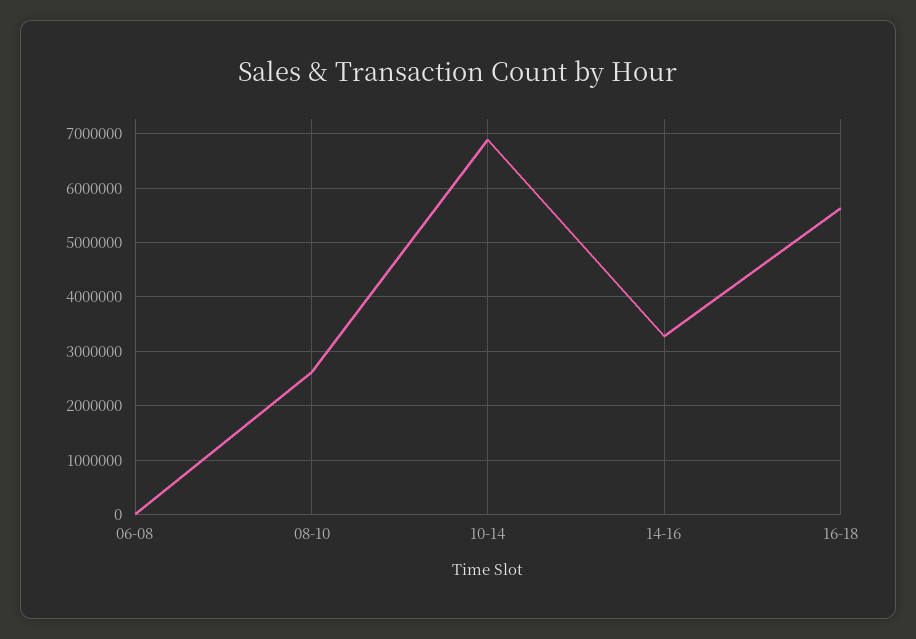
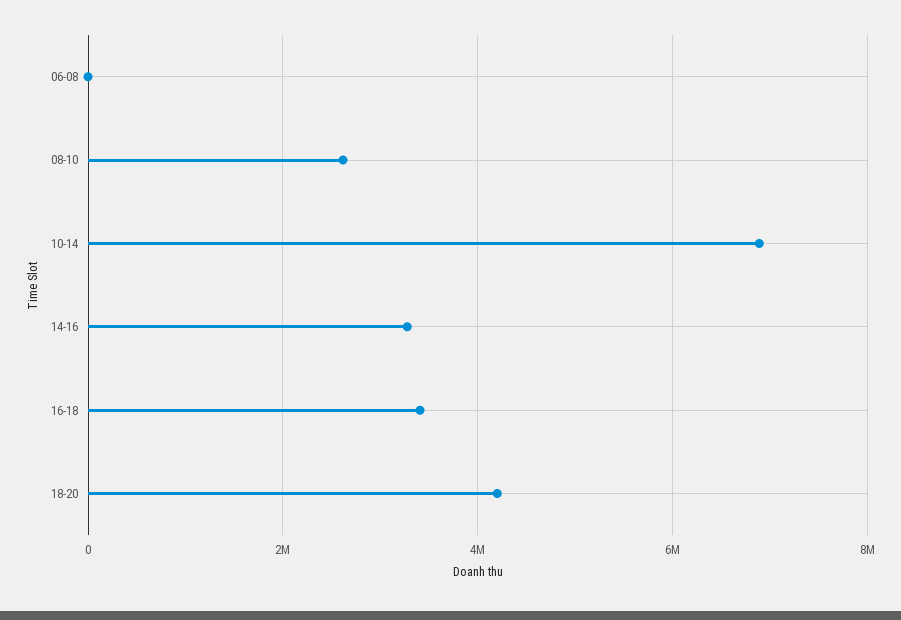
16-18: 5600000 -> 3400000
18-20: none -> 4200000

